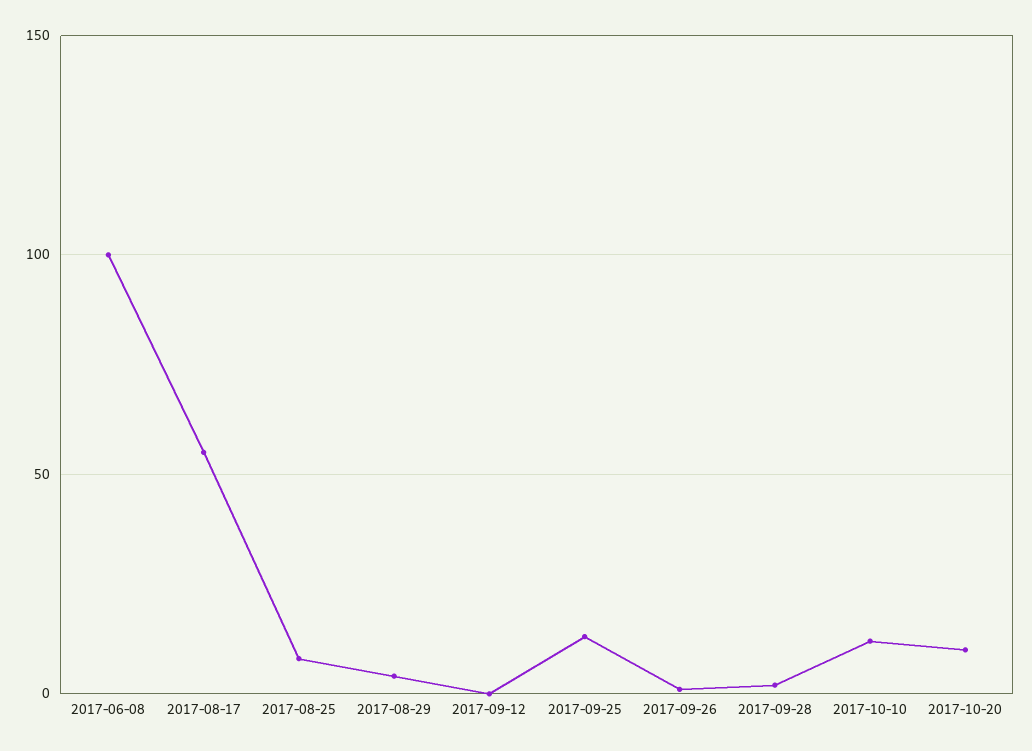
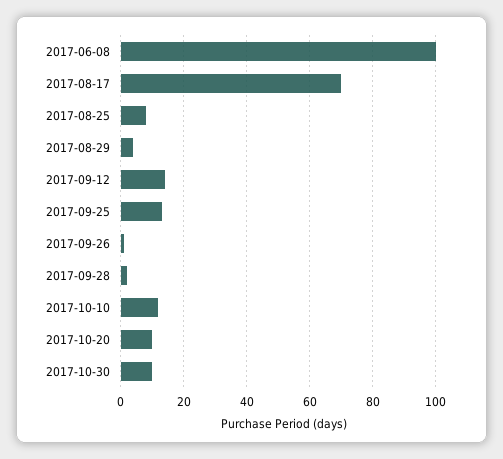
2017-08-17: 55 -> 70
2017-09-12: 0 -> 15
2017-10-30: none -> 10

